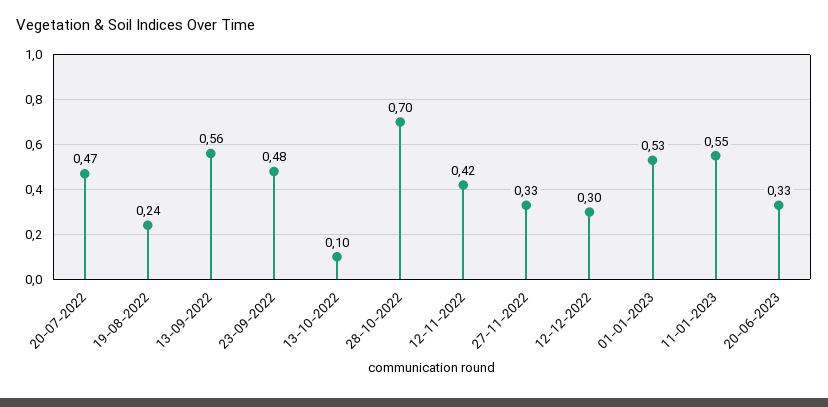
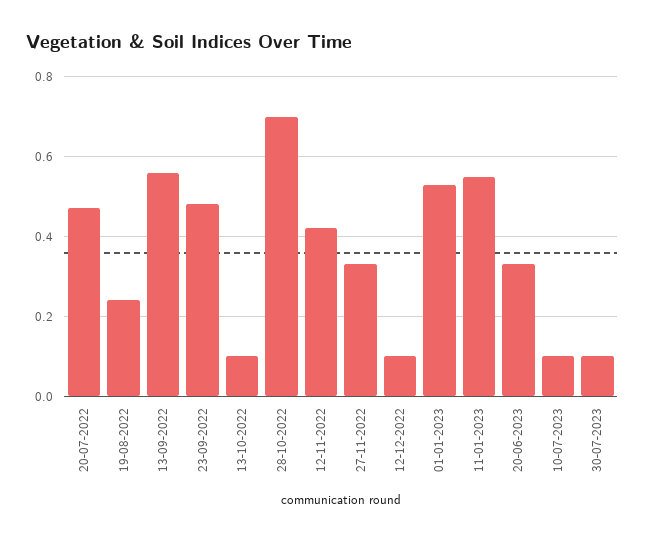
12-12-2022: 0.3 -> 0.1
10-07-2023: none -> 0.1
30-07-2023: none -> 0.1

